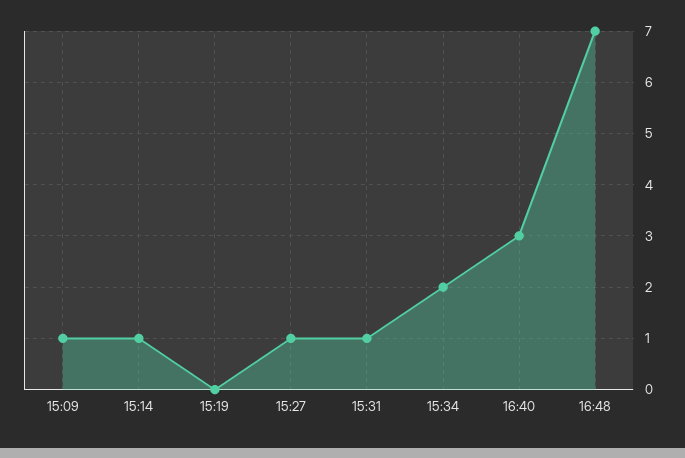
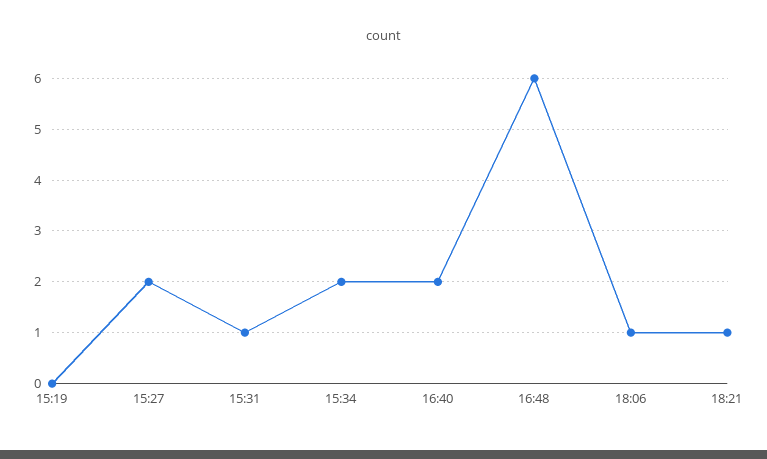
15:09: 1 -> none
15:14: 1 -> none
15:27: 1 -> 2
16:40: 3 -> 2
16:48: 7 -> 6
18:06: none -> 1
18:21: none -> 1

